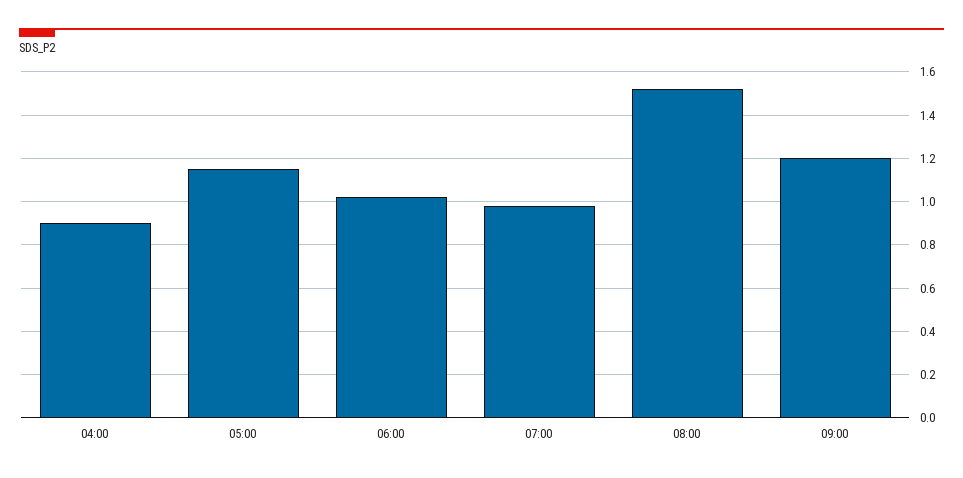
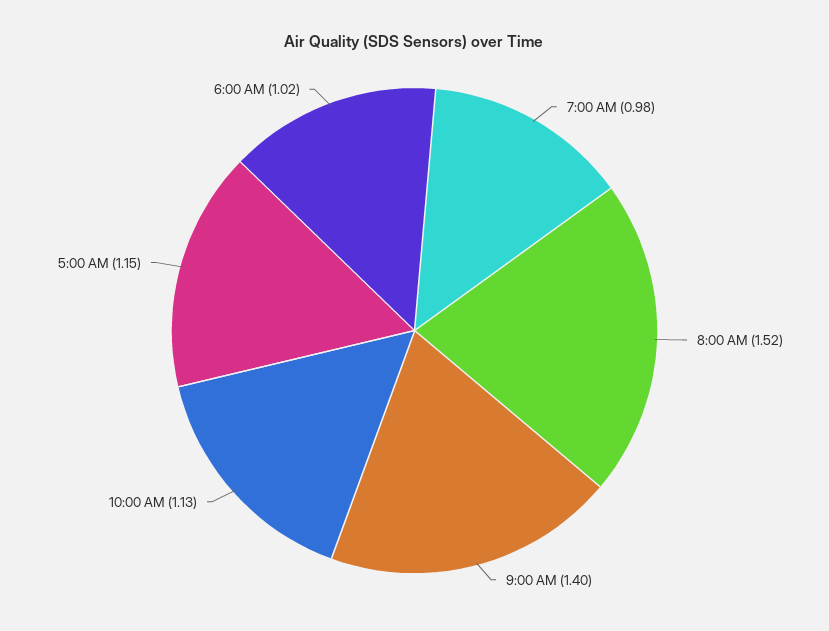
04:00: 0.9 -> none
09:00: 1.2 -> 1.4
10:00 AM: none -> 1.13

